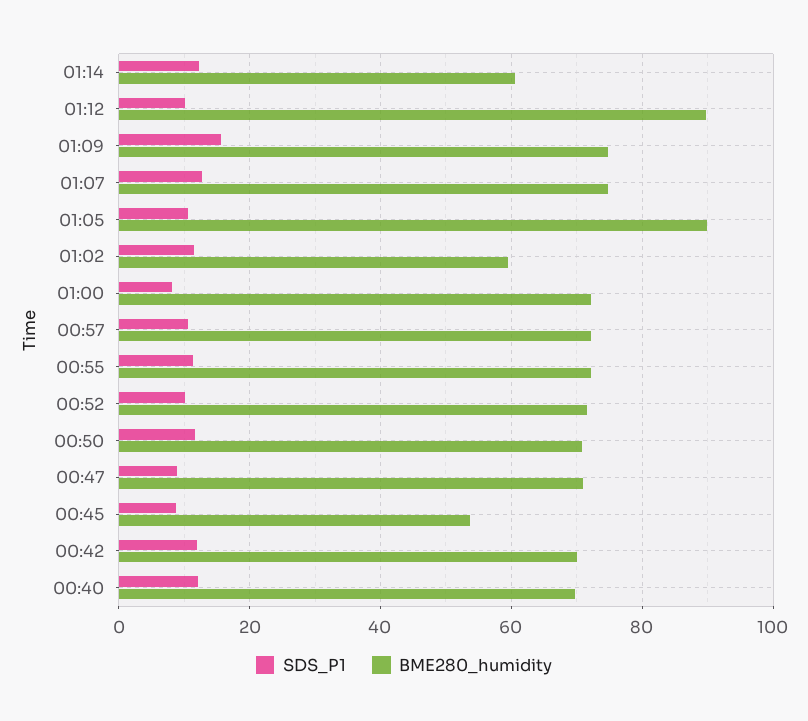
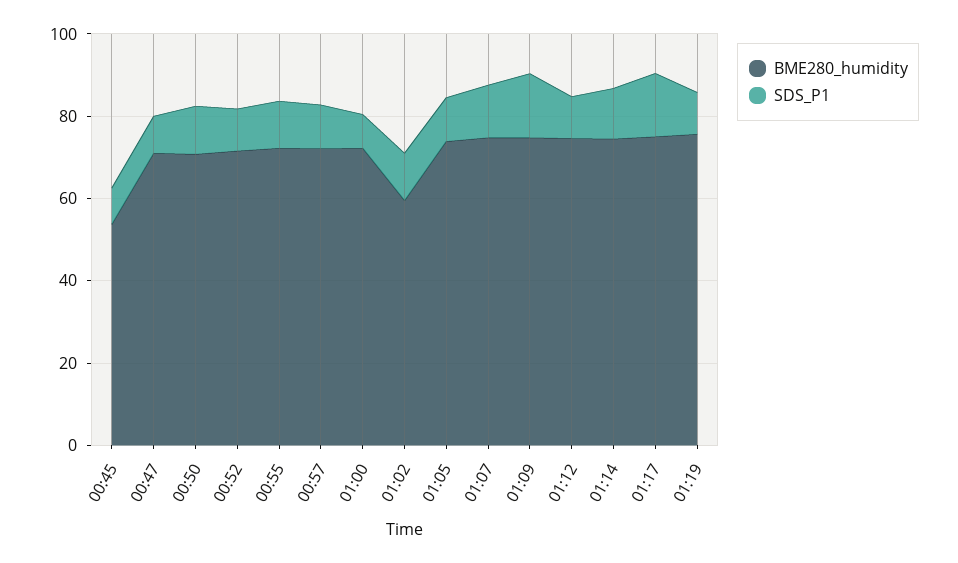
BME280_humidity, 01:14: 60 -> 75
BME280_humidity, 01:12: 90 -> 75
BME280_humidity, 01:05: 90 -> 75
SDS_P1, 00:42: 12 -> none
BME280_humidity, 00:42: 70 -> none
SDS_P1, 00:40: 12 -> none
BME280_humidity, 00:40: 70 -> none
BME280_humidity, 01:17: none -> 75
SDS_P1, 01:17: none -> 15
BME280_humidity, 01:19: none -> 75
SDS_P1, 01:19: none -> 10

